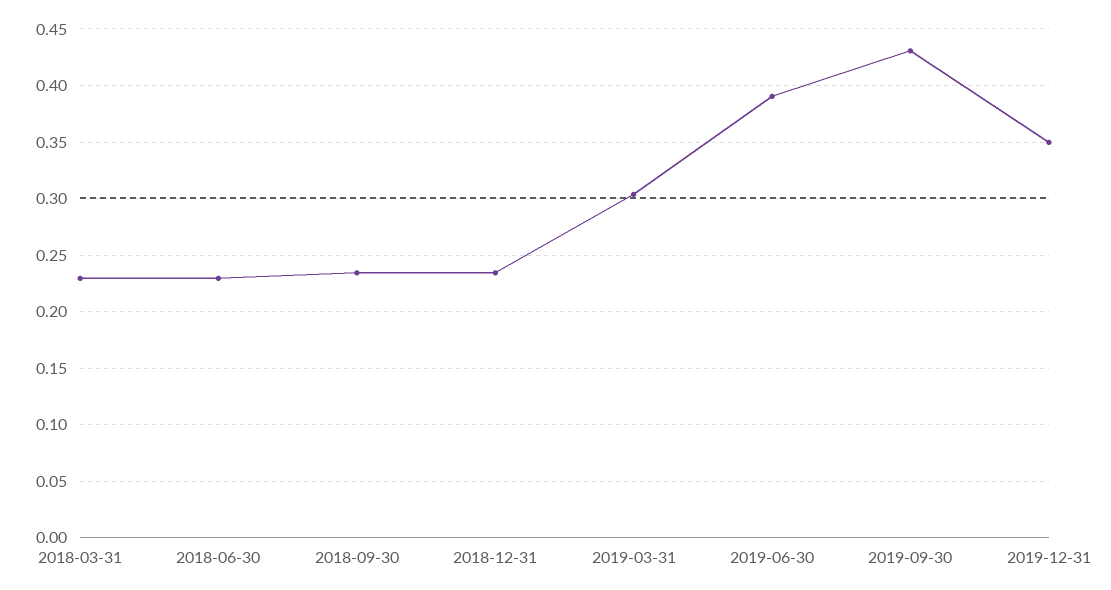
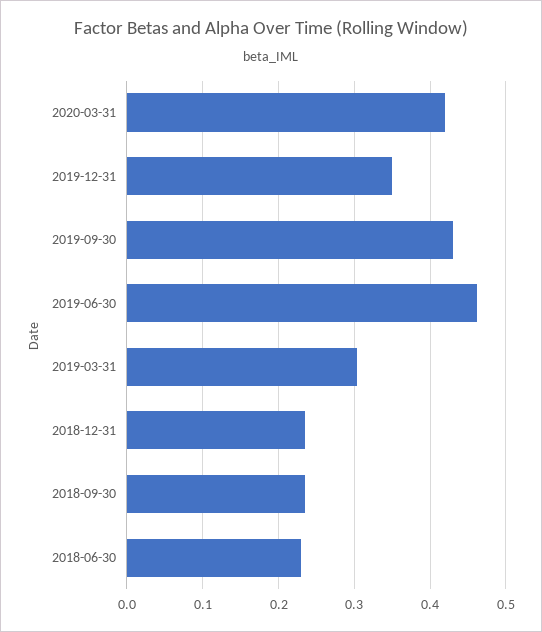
2018-03-31: 0.23 -> none
2019-06-30: 0.39 -> 0.46
2020-03-31: none -> 0.42

